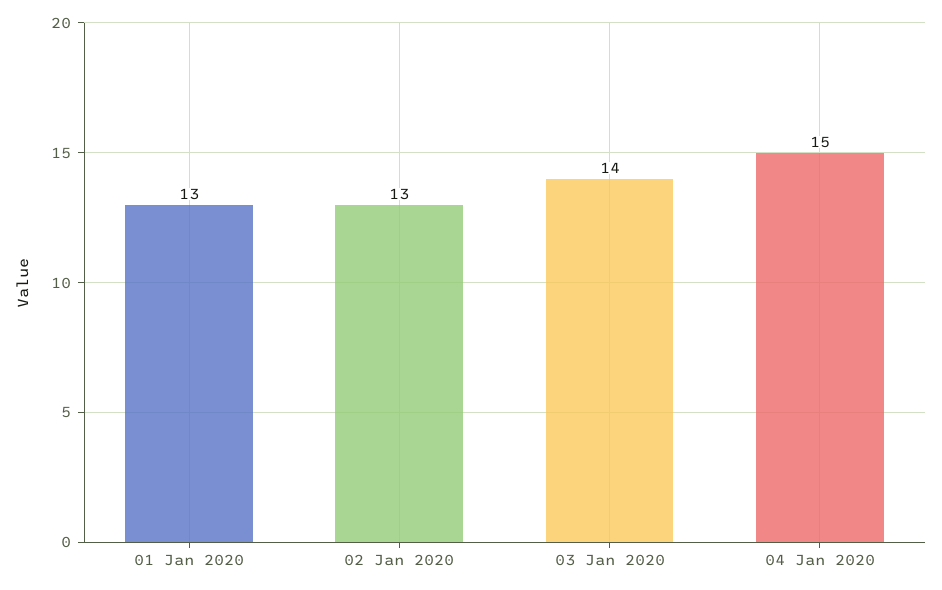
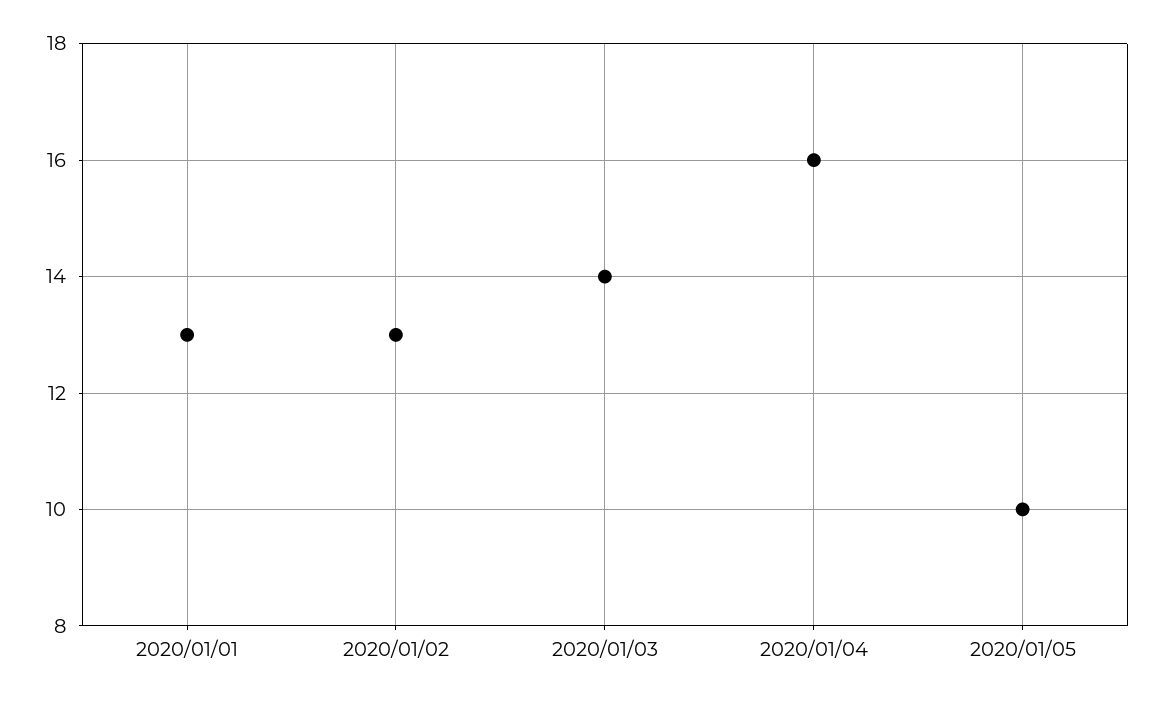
04 Jan 2020: 15 -> 16
2020/01/05: none -> 10

